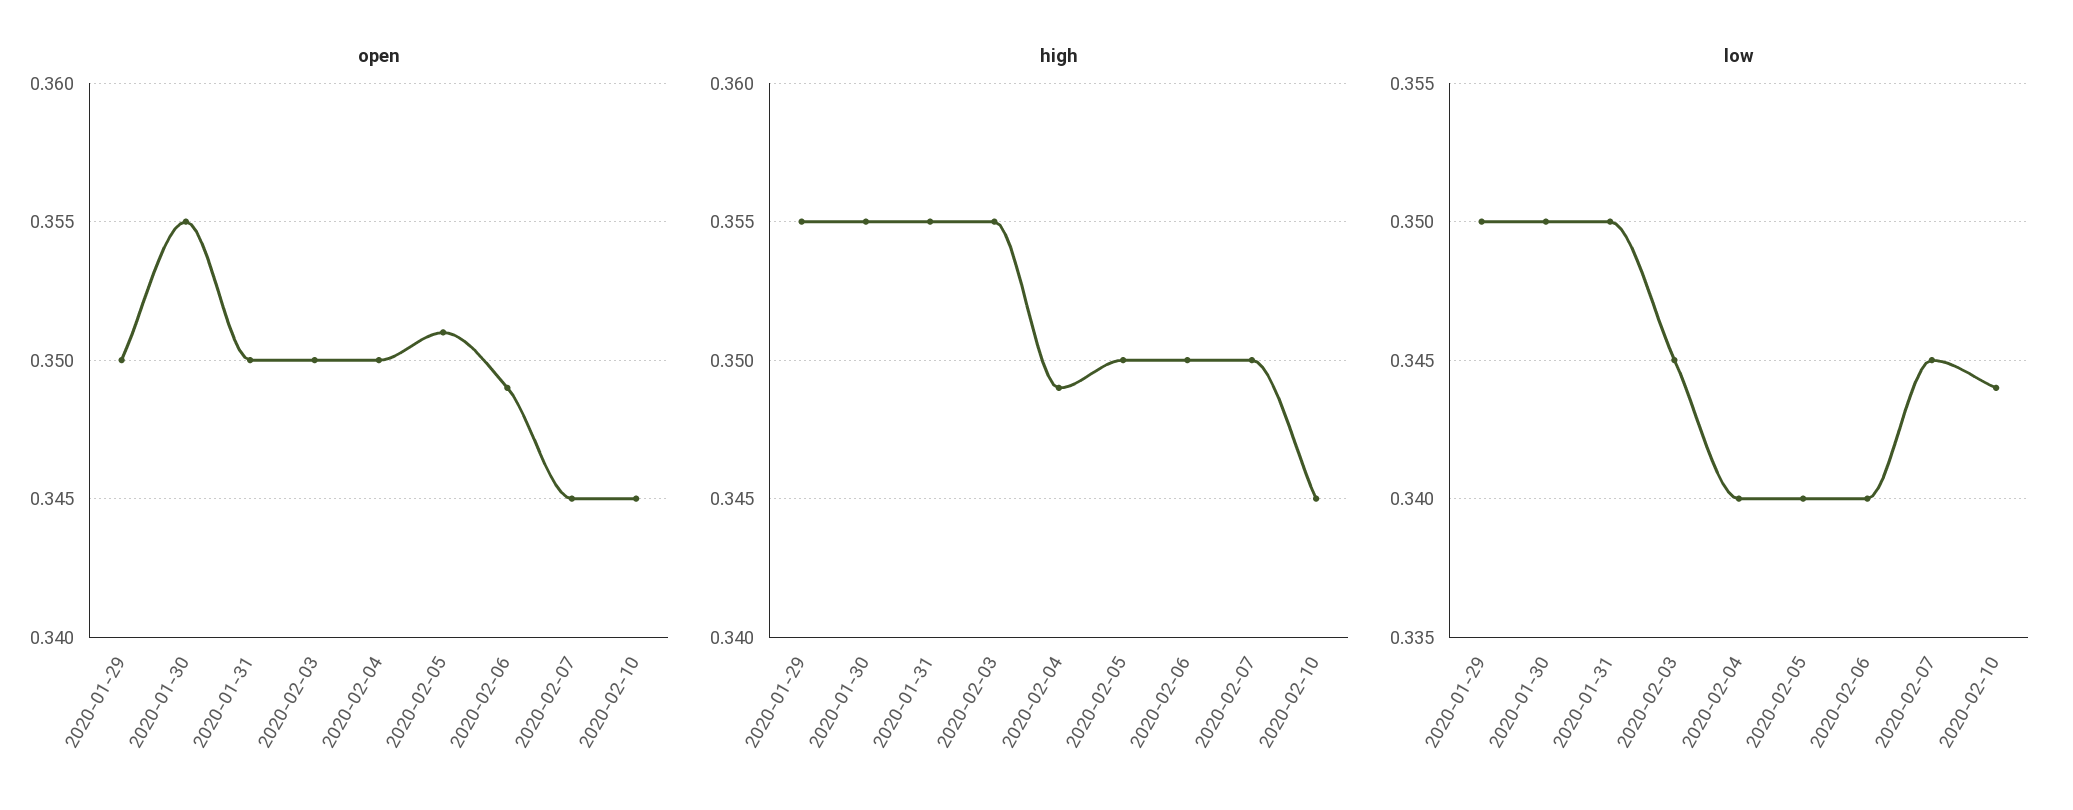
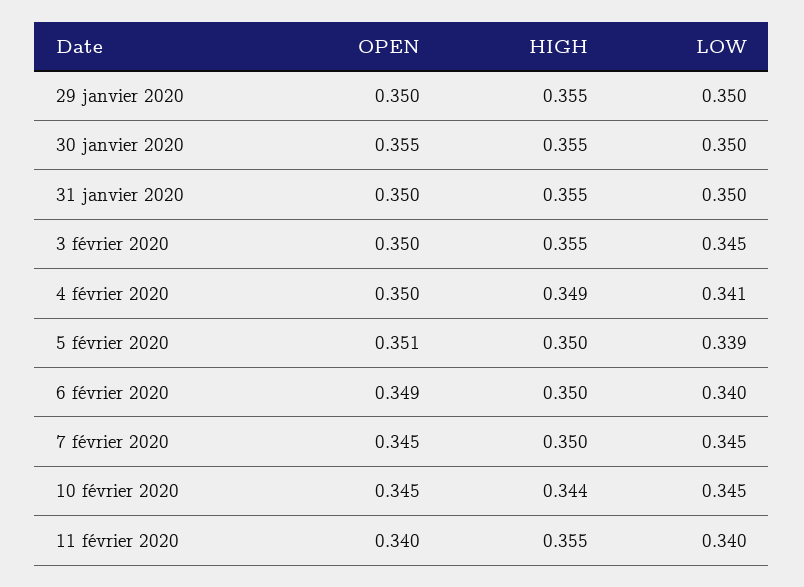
high, 2020-02-10: 0.345 -> 0.344
low, 2020-02-04: 0.34 -> 0.341
low, 2020-02-05: 0.34 -> 0.339
low, 2020-02-10: 0.344 -> 0.345
open, 11 février 2020: none -> 0.34
high, 11 février 2020: none -> 0.355
low, 11 février 2020: none -> 0.34

